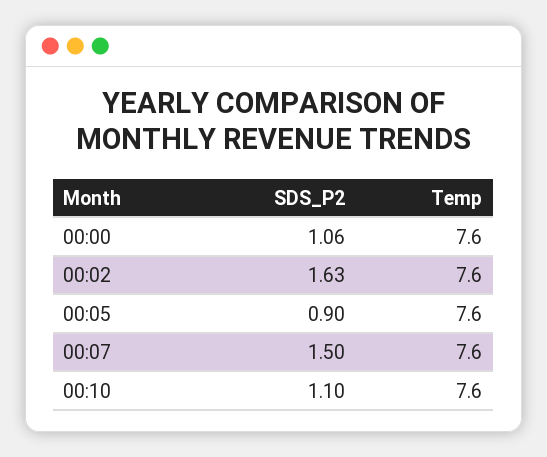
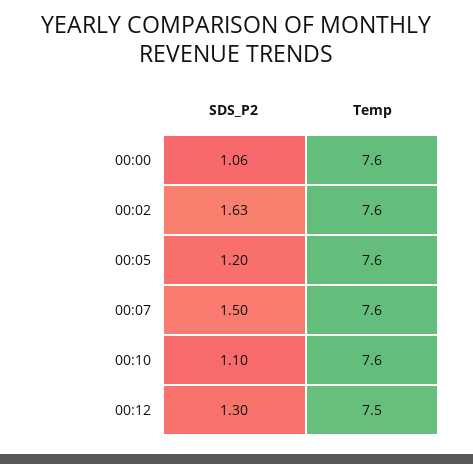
SDS_P2, 00:05: 0.9 -> 1.2
SDS_P2, 00:12: none -> 1.3
Temp, 00:12: none -> 7.5

